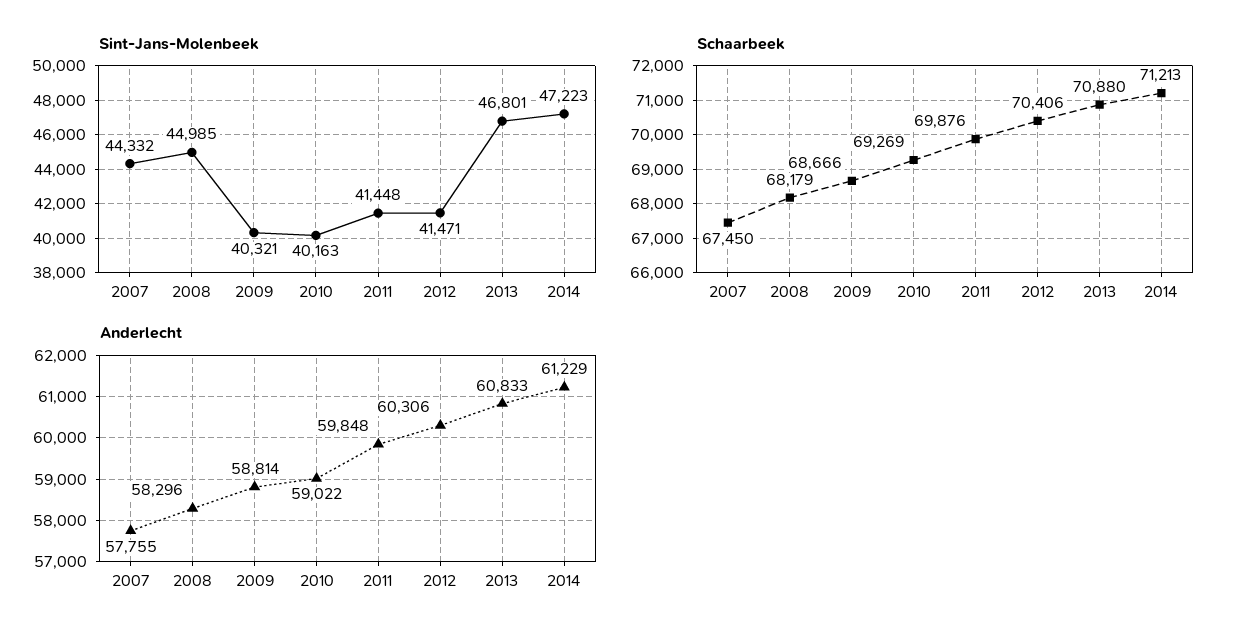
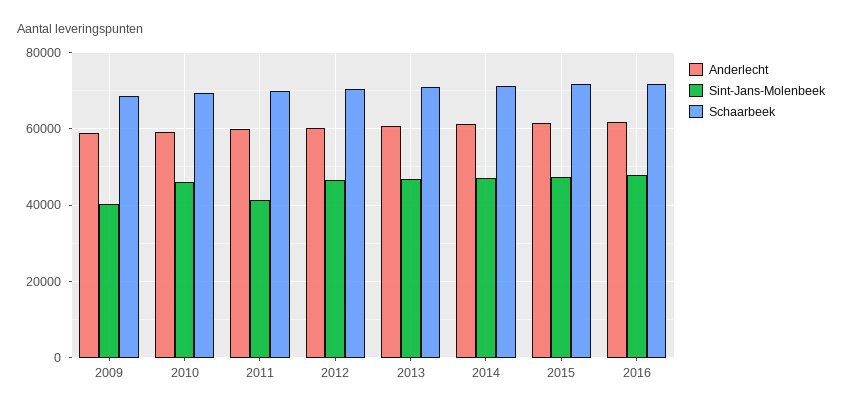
Sint-Jans-Molenbeek, 2007: 44332 -> none
Sint-Jans-Molenbeek, 2008: 44985 -> none
Sint-Jans-Molenbeek, 2010: 40163 -> 46000
Sint-Jans-Molenbeek, 2012: 41471 -> 46000
Schaarbeek, 2007: 67450 -> none
Schaarbeek, 2008: 68179 -> none
Anderlecht, 2007: 57755 -> none
Anderlecht, 2008: 58296 -> none
Anderlecht, 2015: none -> 62000
Sint-Jans-Molenbeek, 2015: none -> 48000
Schaarbeek, 2015: none -> 72000
Anderlecht, 2016: none -> 62000
Sint-Jans-Molenbeek, 2016: none -> 48000
Schaarbeek, 2016: none -> 72000

